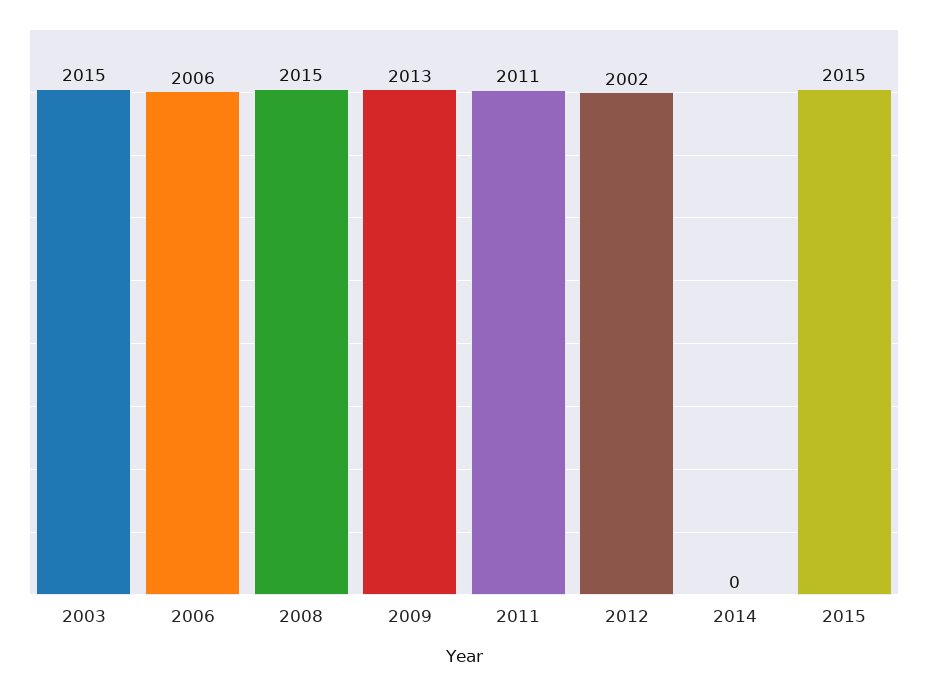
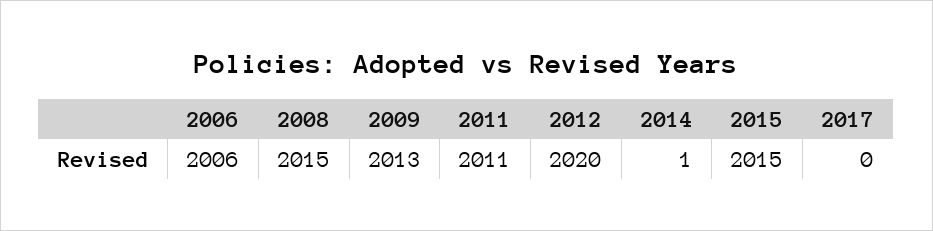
2003: 2015 -> none
2012: 2002 -> 2020
2014: 0 -> 1
2017: none -> 0

